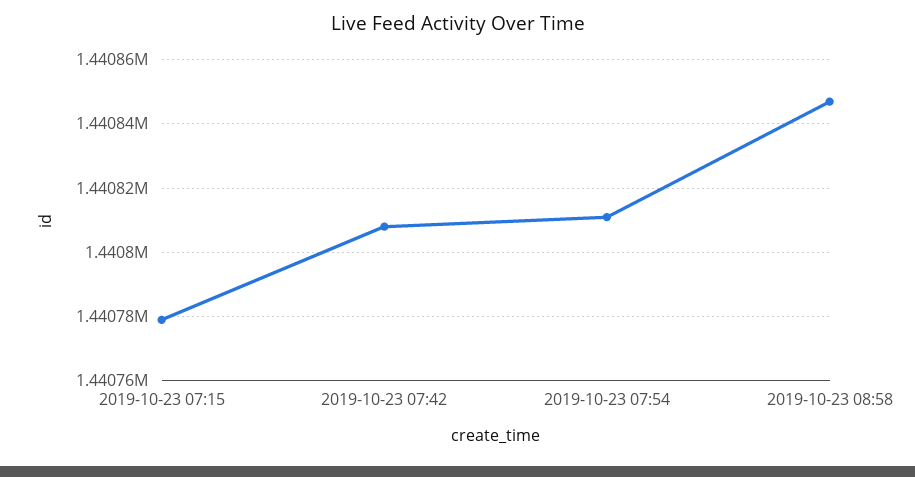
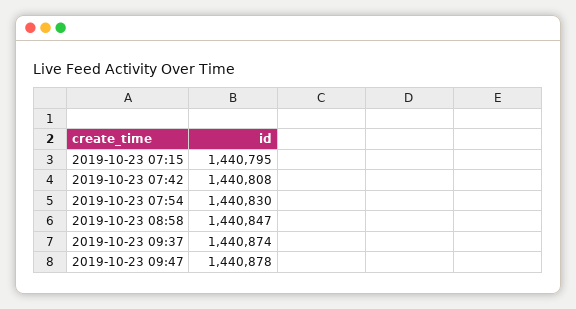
2019-10-23 07:15: 1440780 -> 1440795
2019-10-23 07:54: 1440810 -> 1440830
2019-10-23 09:37: none -> 1440874
2019-10-23 09:47: none -> 1440878

